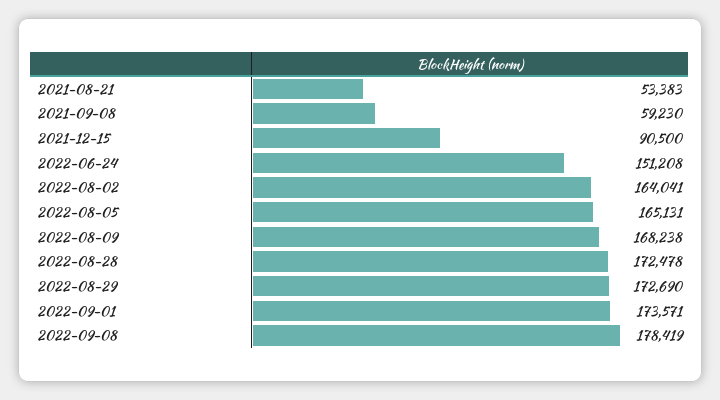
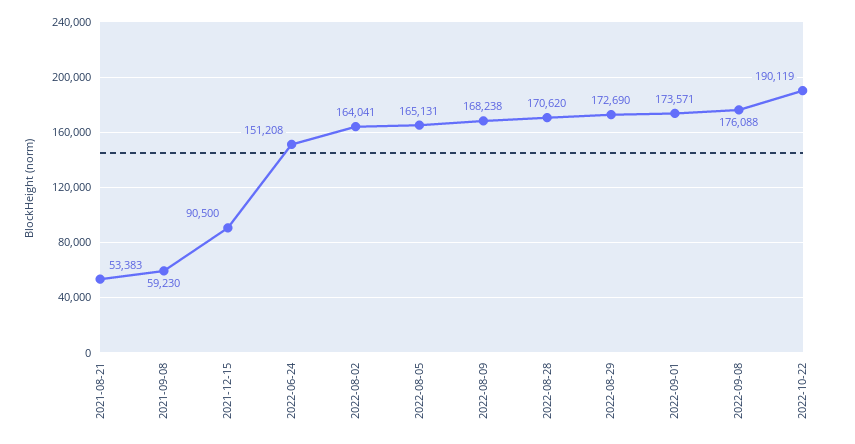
2022-08-28: 172478 -> 170620
2022-09-08: 178419 -> 176088
2022-10-22: none -> 190119

